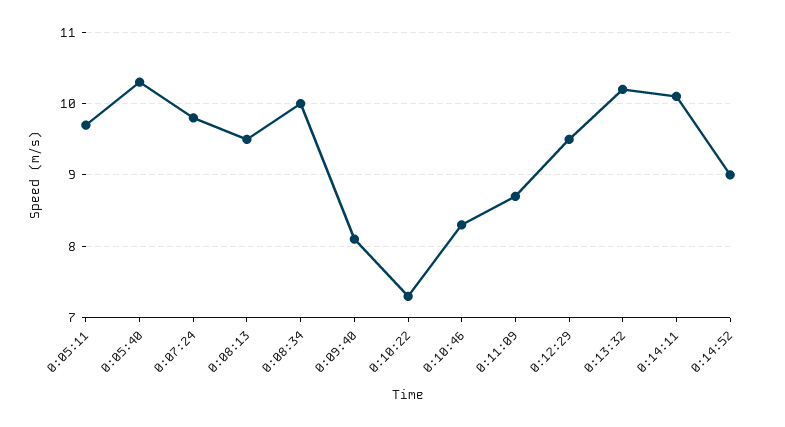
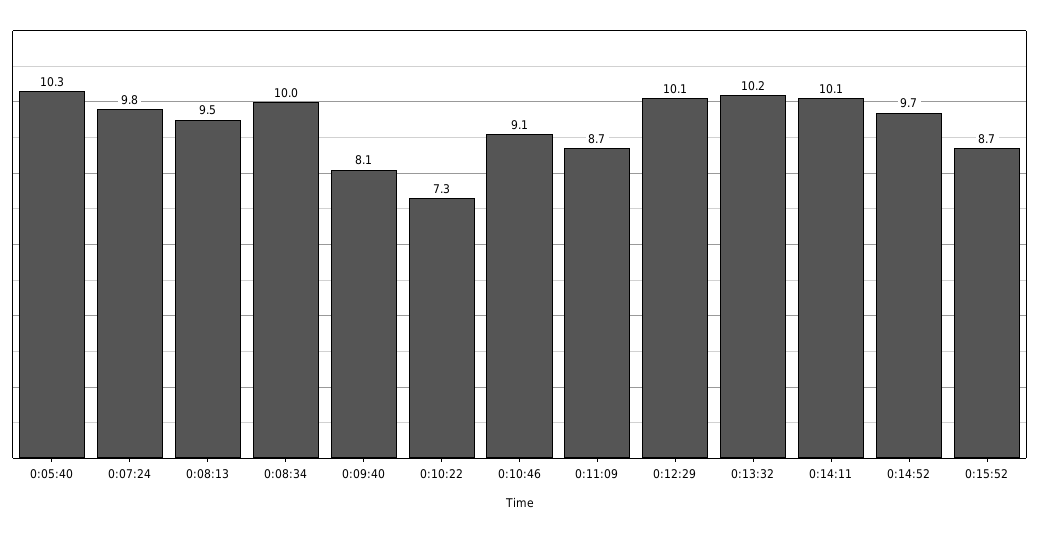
0:05:11: 9.7 -> none
0:10:46: 8.3 -> 9.1
0:12:29: 9.5 -> 10.1
0:14:52: 9 -> 9.7
0:15:52: none -> 8.7

